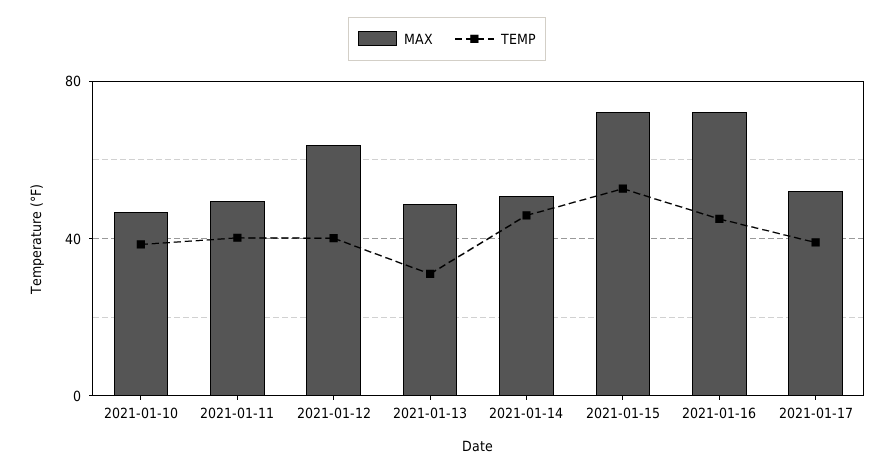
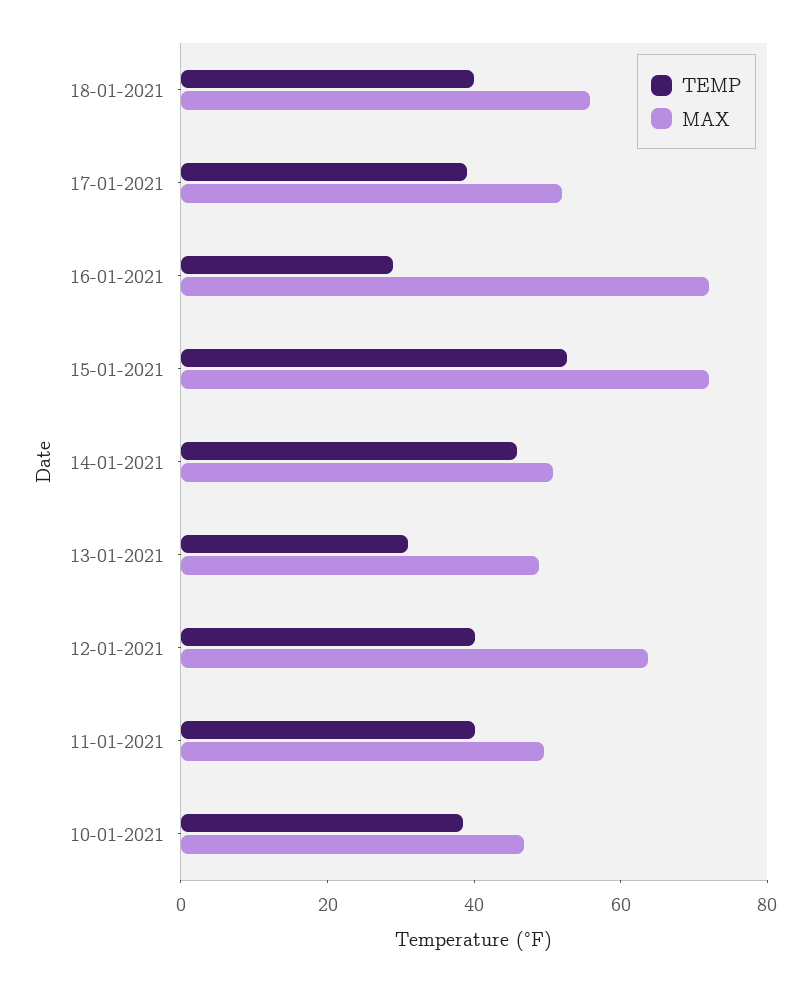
TEMP, 2021-01-16: 45 -> 30
TEMP, 18-01-2021: none -> 40
MAX, 18-01-2021: none -> 55

